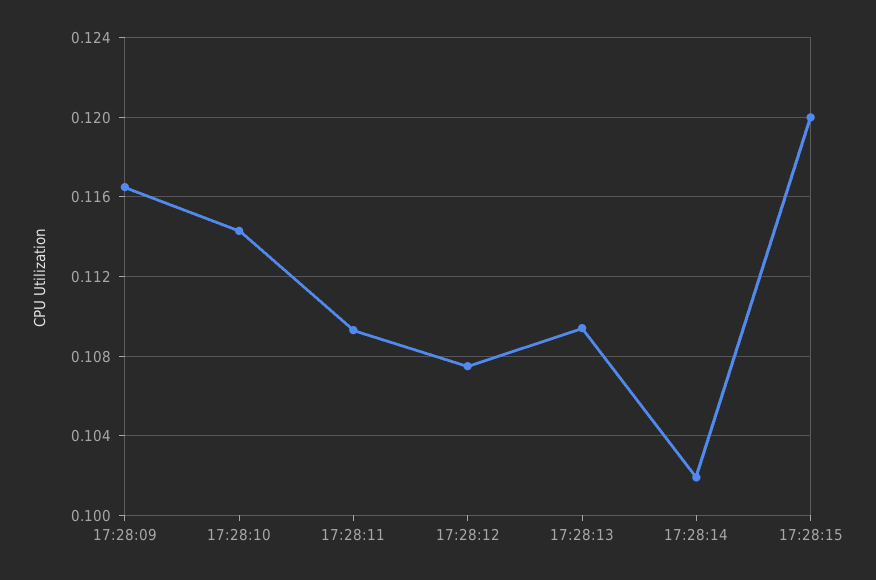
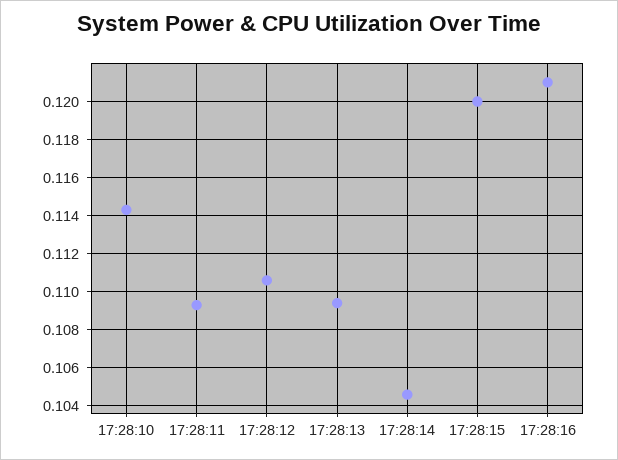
17:28:09: 0.1165 -> none
17:28:12: 0.1075 -> 0.1105
17:28:14: 0.102 -> 0.1045
17:28:16: none -> 0.121

